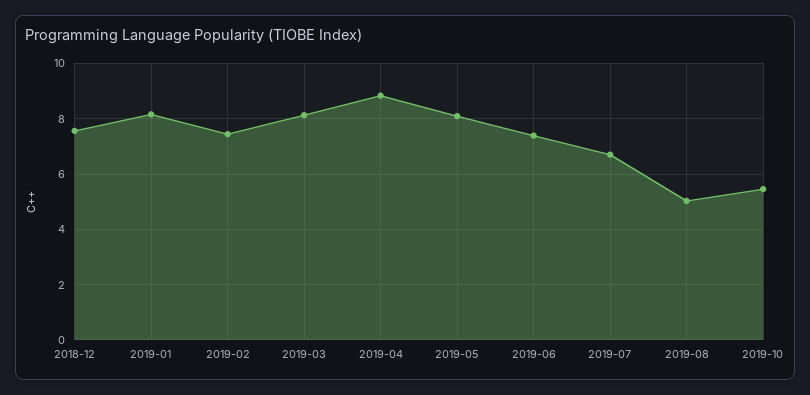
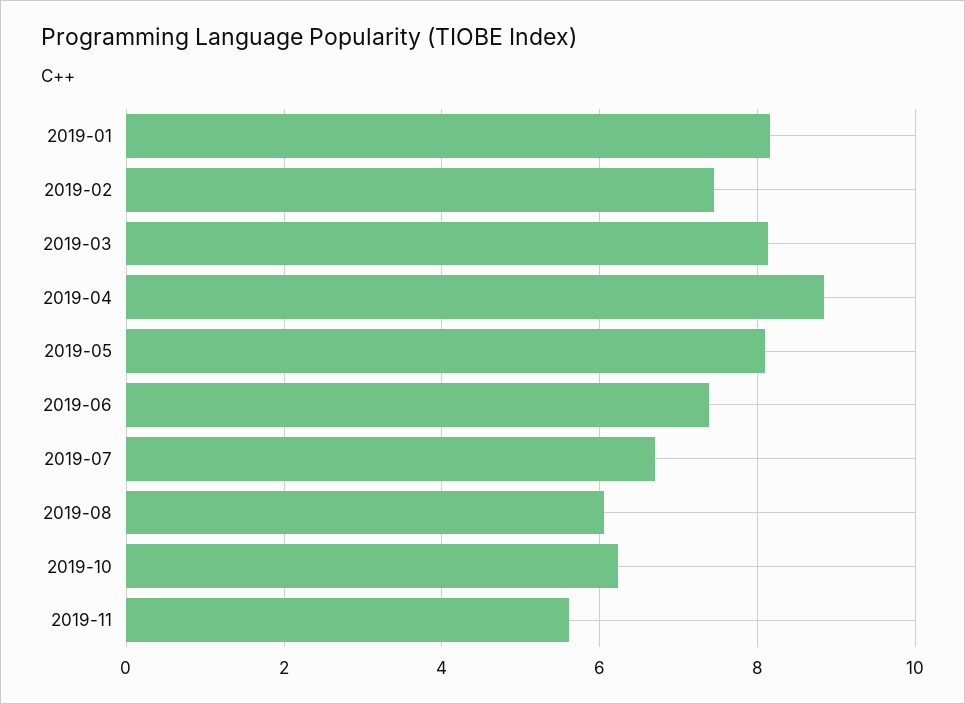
2018-12: 7.5 -> none
2019-08: 5 -> 6
2019-10: 5.5 -> 6.2
2019-11: none -> 5.6

